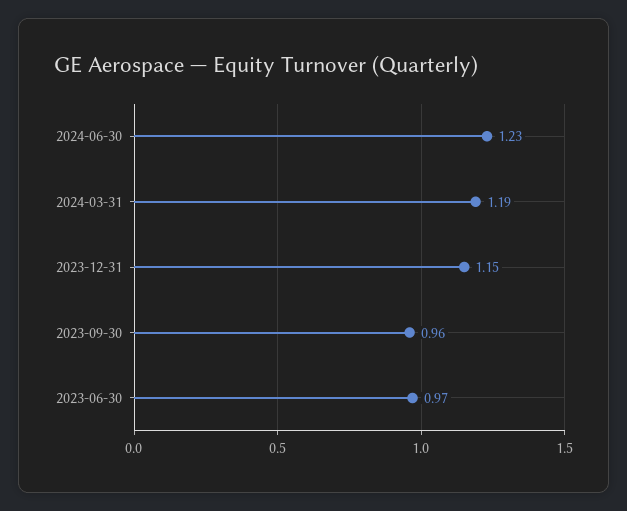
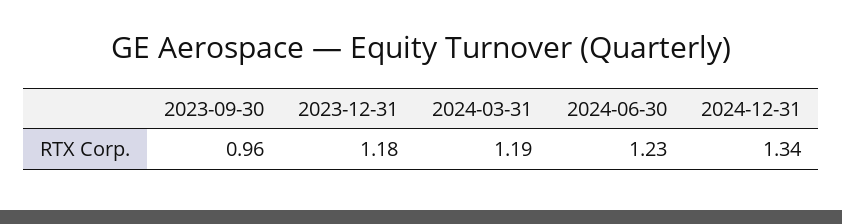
2023-12-31: 1.15 -> 1.18
2023-06-30: 0.97 -> none
2024-12-31: none -> 1.34

